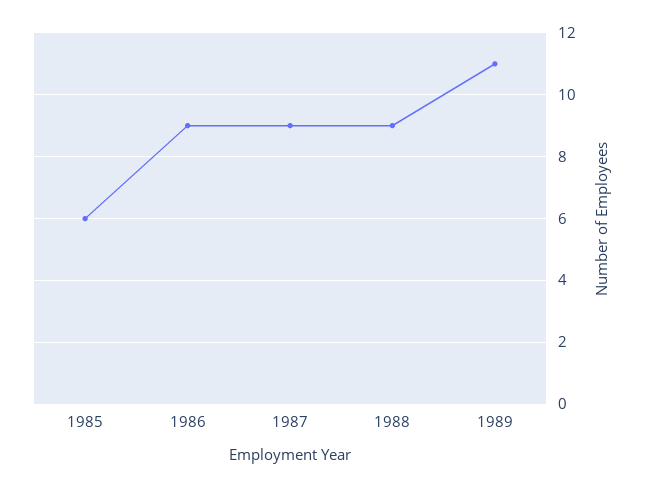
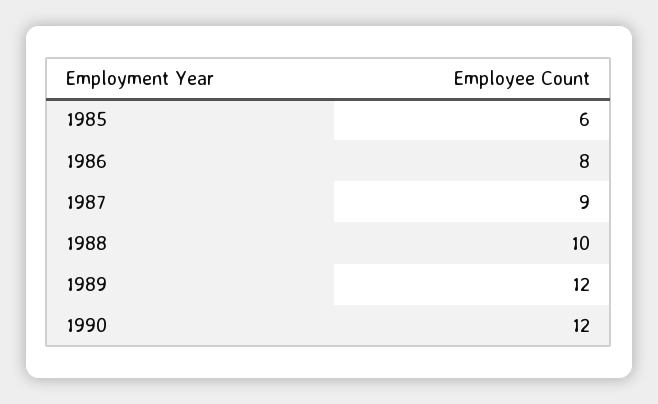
1986: 9 -> 8
1988: 9 -> 10
1989: 11 -> 12
1990: none -> 12

